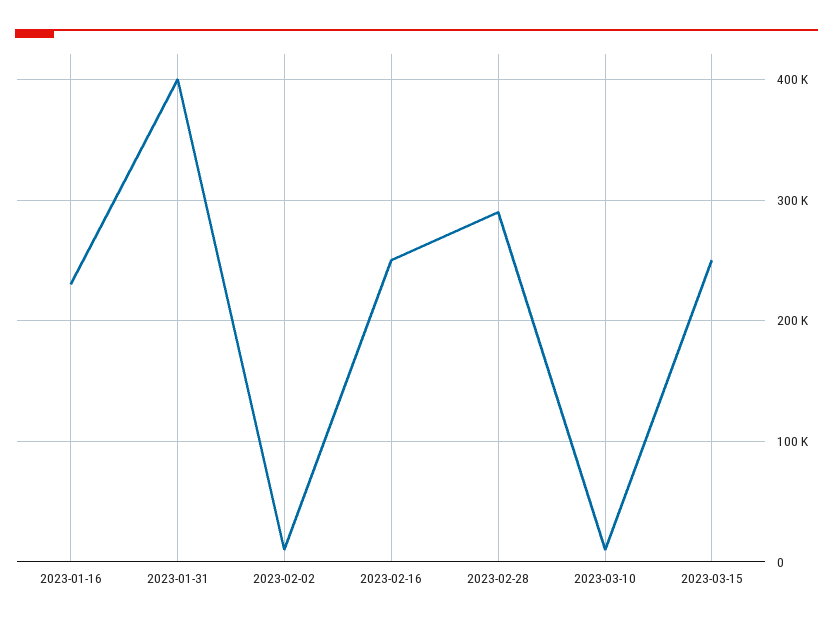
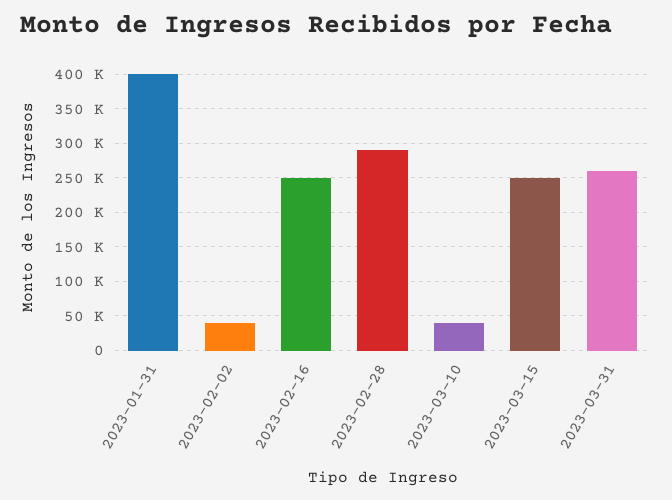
2023-01-16: 230000 -> none
2023-02-02: 10000 -> 40000
2023-03-10: 10000 -> 40000
2023-03-31: none -> 260000

